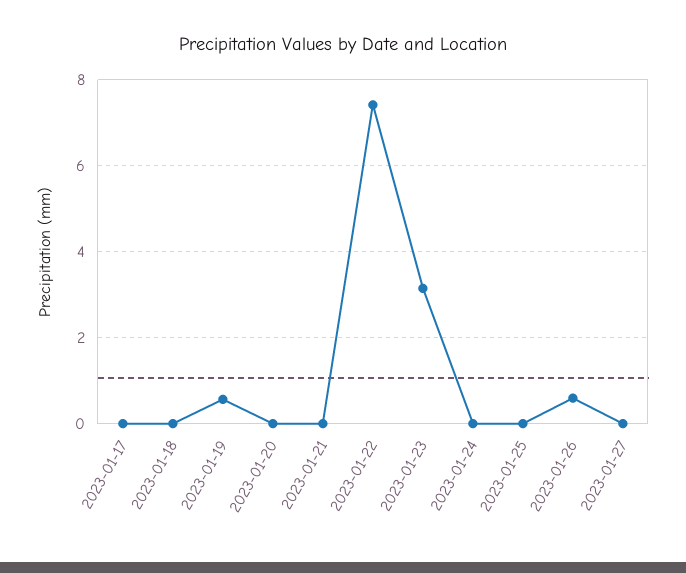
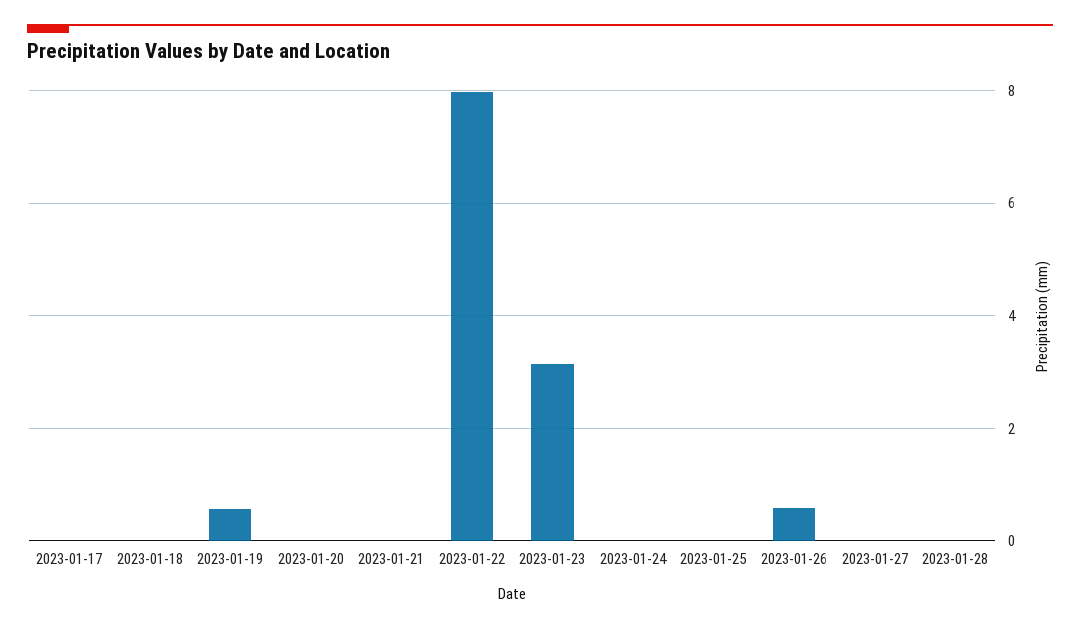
2023-01-22: 7.4 -> 8
2023-01-28: none -> 0

